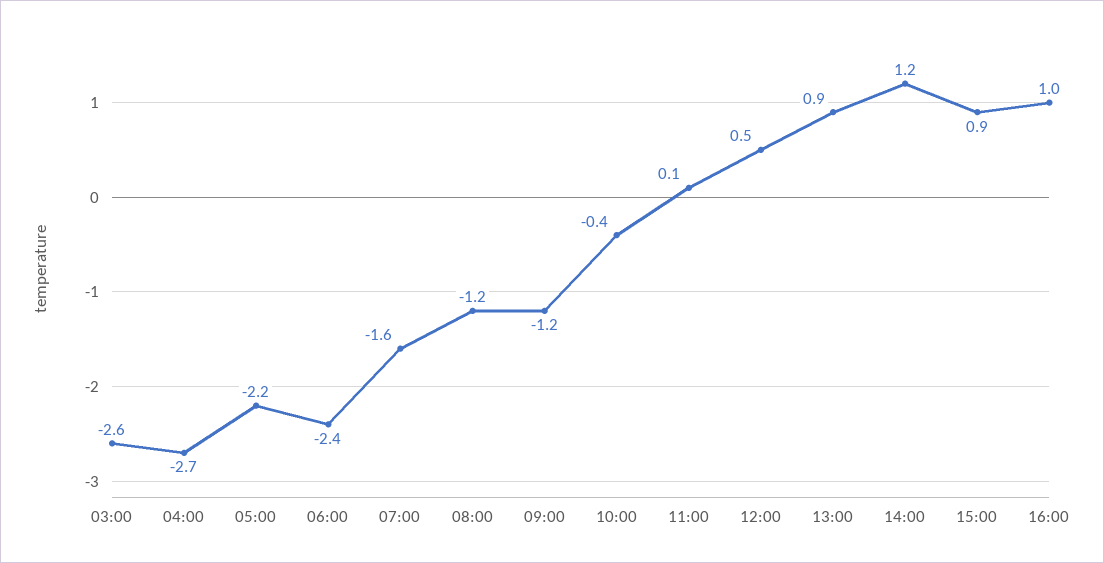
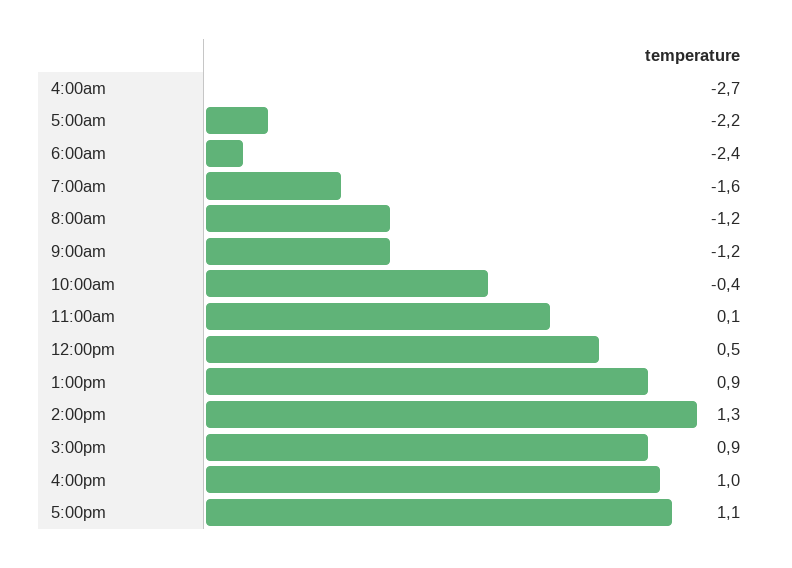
03:00: -2.6 -> none
14:00: 1.2 -> 1.3
5:00pm: none -> 1.1

